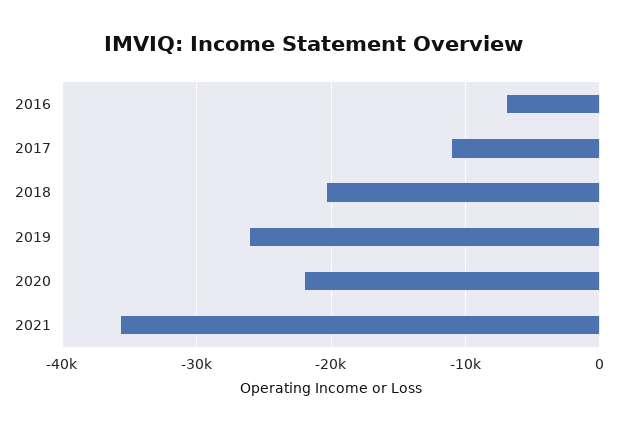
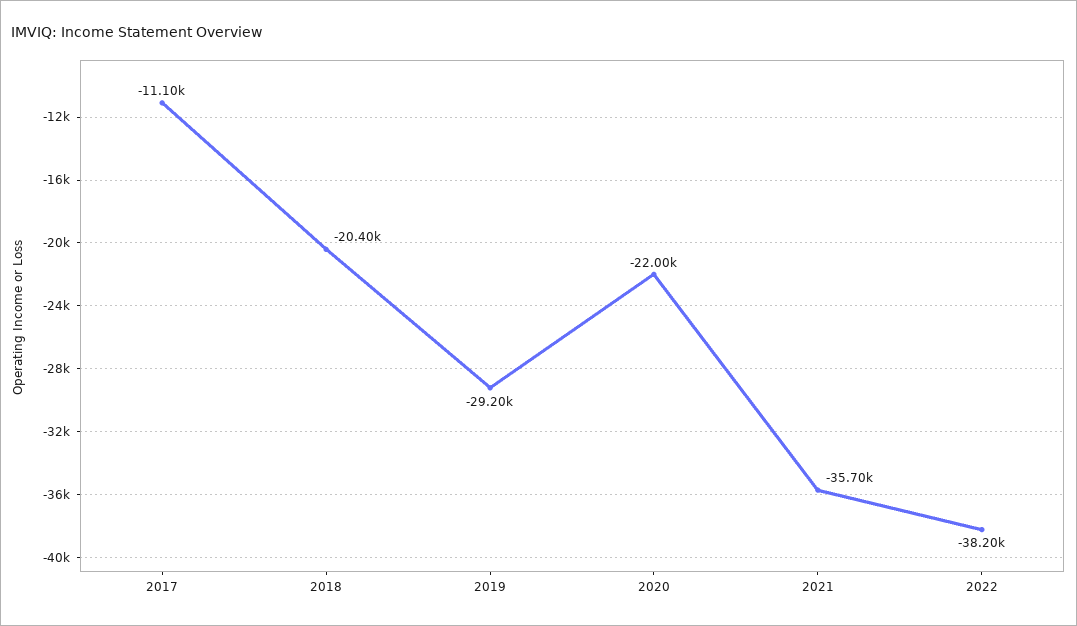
2016: -7000 -> none
2019: -26000 -> -29200
2022: none -> -38200

